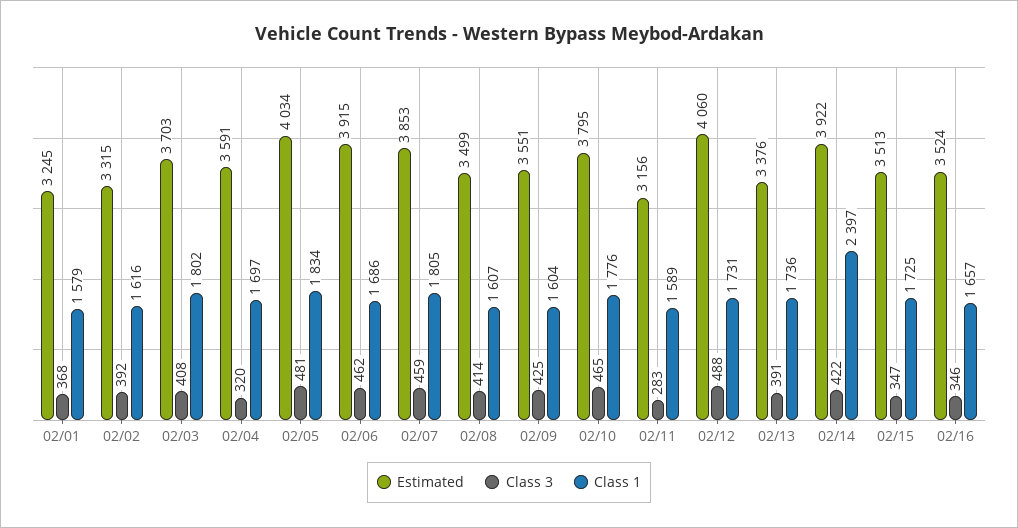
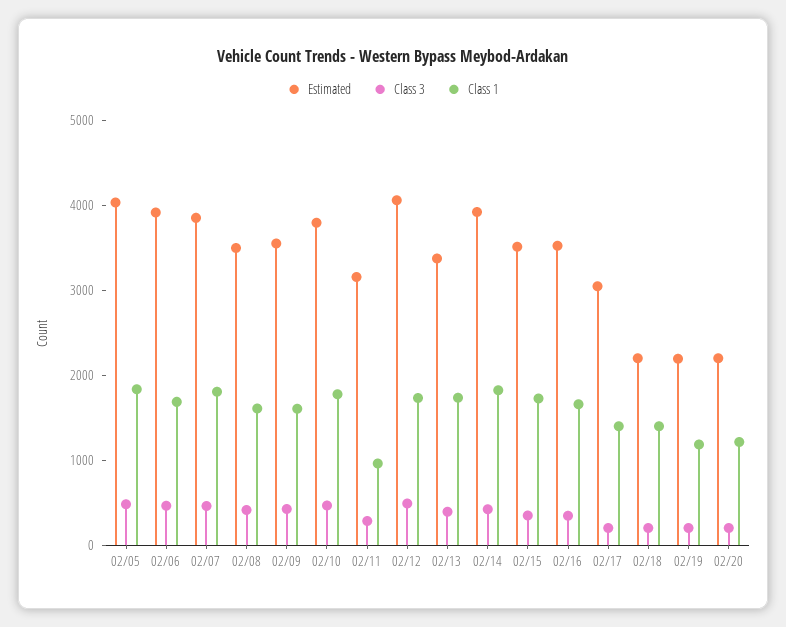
Estimated, 02/01: 3245 -> none
Class 3, 02/01: 368 -> none
Class 1, 02/01: 1579 -> none
Estimated, 02/02: 3315 -> none
Class 3, 02/02: 392 -> none
Class 1, 02/02: 1616 -> none
Estimated, 02/03: 3703 -> none
Class 3, 02/03: 408 -> none
Class 1, 02/03: 1802 -> none
Estimated, 02/04: 3591 -> none
Class 3, 02/04: 320 -> none
Class 1, 02/04: 1697 -> none
Class 1, 02/11: 1589 -> 1000
Class 1, 02/14: 2397 -> 1800
Estimated, 02/17: none -> 3000
Class 3, 02/17: none -> 200
Class 1, 02/17: none -> 1400
Estimated, 02/18: none -> 2200
Class 3, 02/18: none -> 200
Class 1, 02/18: none -> 1400
Estimated, 02/19: none -> 2200
Class 3, 02/19: none -> 200
Class 1, 02/19: none -> 1200
Estimated, 02/20: none -> 2200
Class 3, 02/20: none -> 200
Class 1, 02/20: none -> 1200

